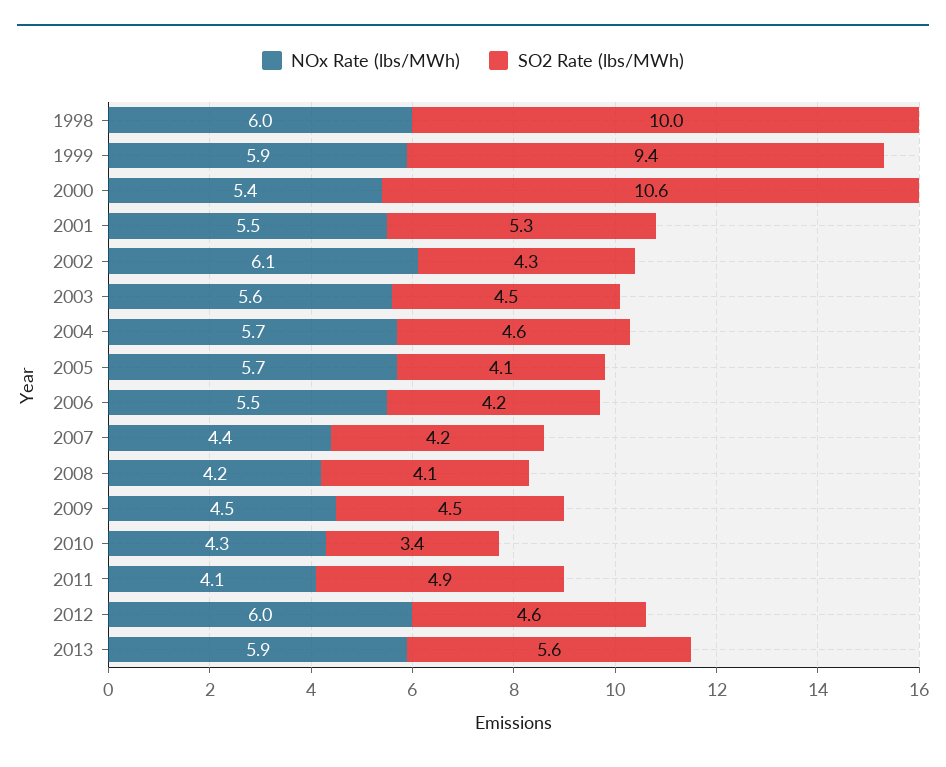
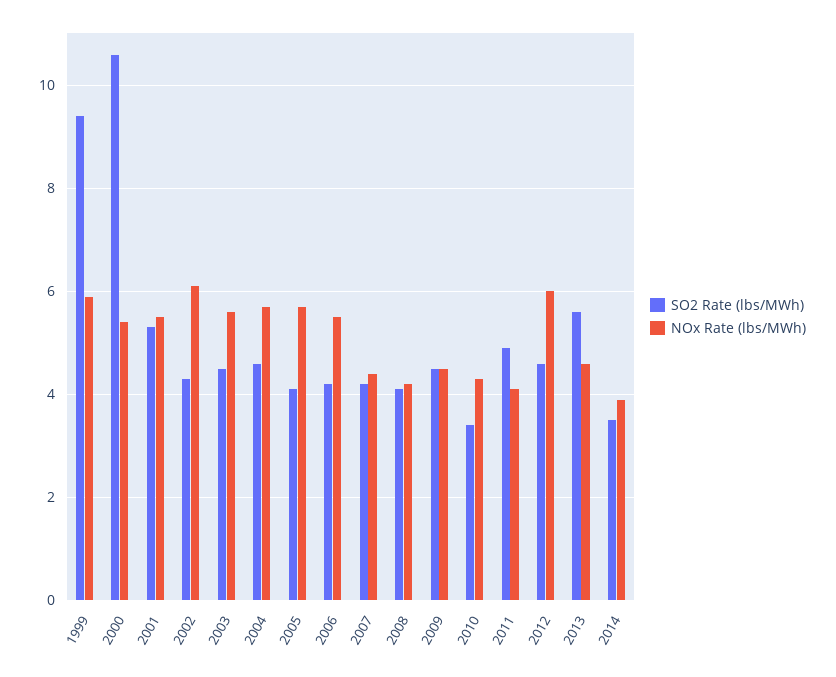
NOx Rate (lbs/MWh), 1998: 6 -> none
SO2 Rate (lbs/MWh), 1998: 10 -> none
NOx Rate (lbs/MWh), 2013: 5.9 -> 4.5
SO2 Rate (lbs/MWh), 2014: none -> 3.5
NOx Rate (lbs/MWh), 2014: none -> 4

